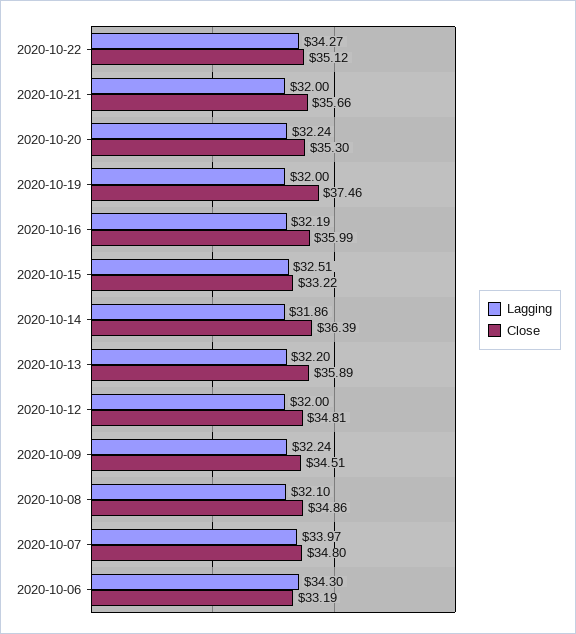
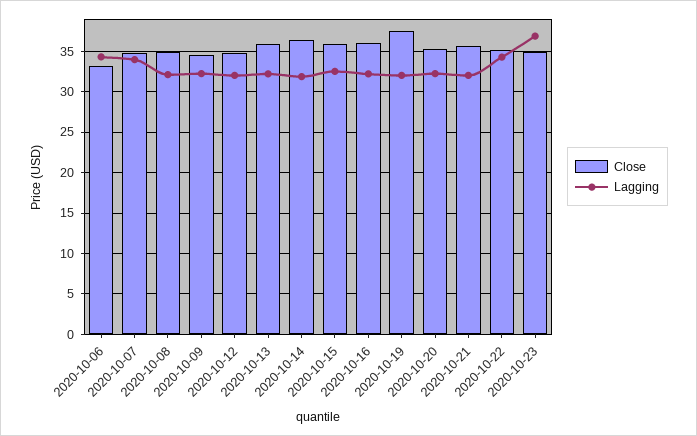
Close, 2020-10-15: 33.22 -> 36
Close, 2020-10-23: none -> 35
Lagging, 2020-10-23: none -> 37

